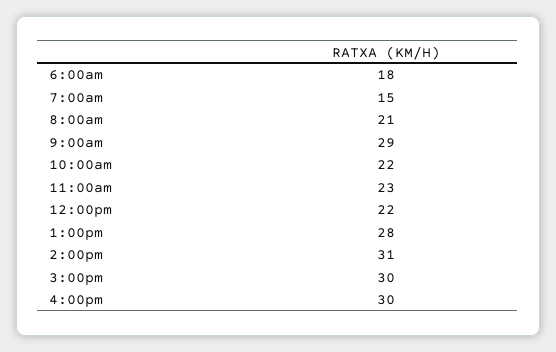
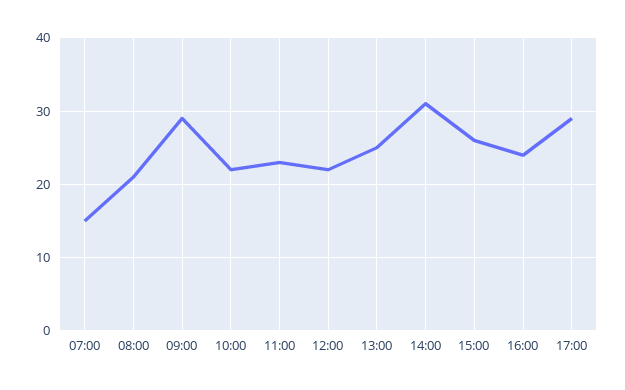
6:00am: 18 -> none
1:00pm: 28 -> 25
3:00pm: 30 -> 26
4:00pm: 30 -> 24
17:00: none -> 29

